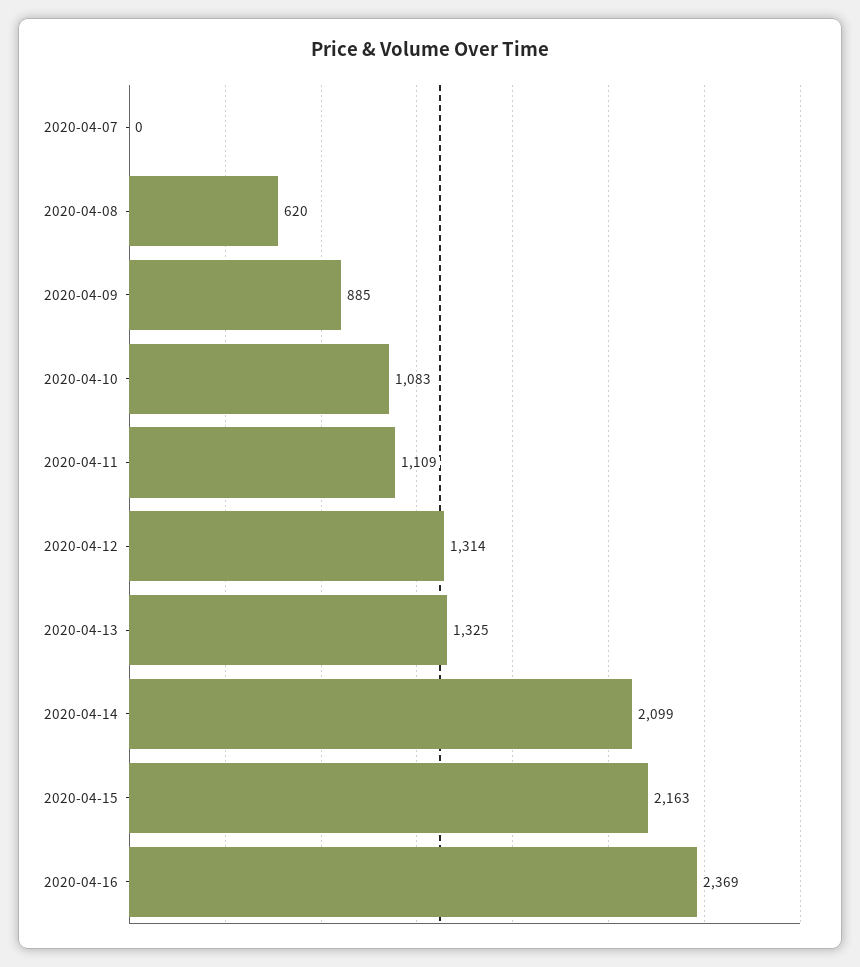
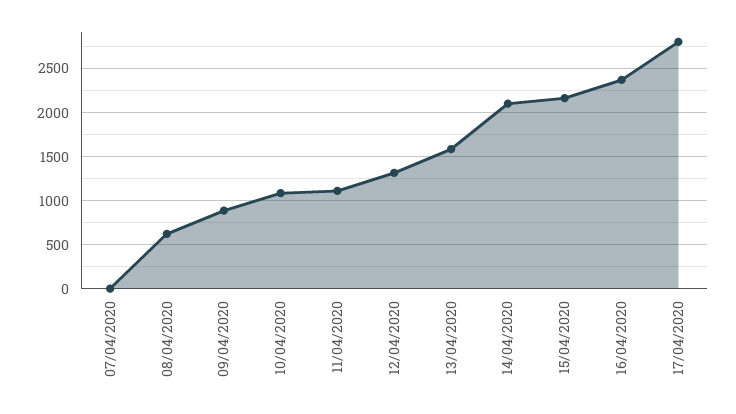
2020-04-13: 1325 -> 1600
17/04/2020: none -> 2800

